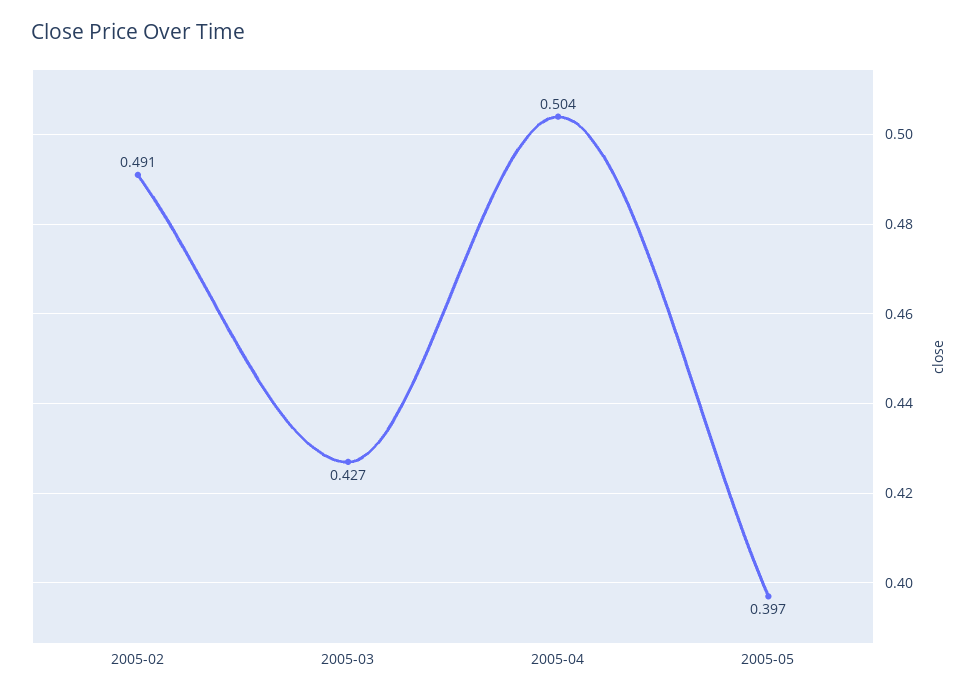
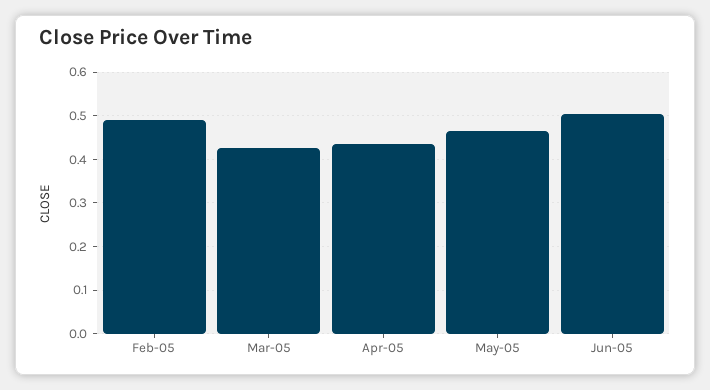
2005-04: 0.504 -> 0.44
2005-05: 0.397 -> 0.46
Jun-05: none -> 0.5

